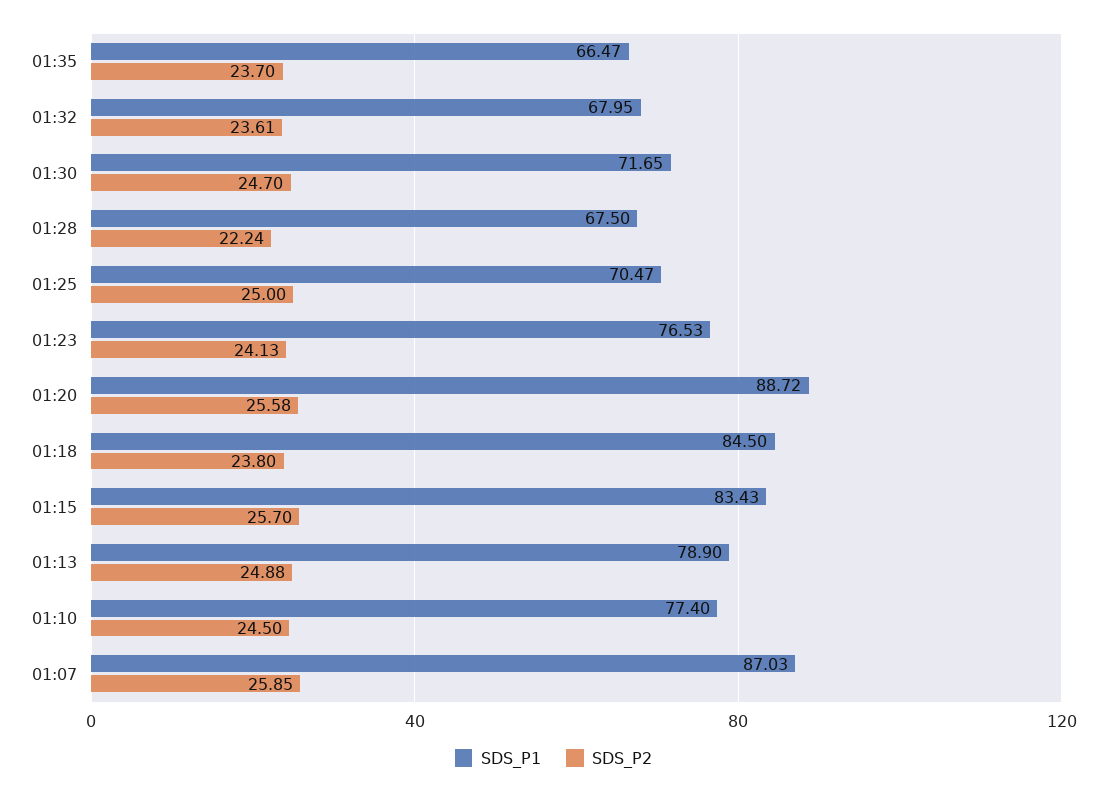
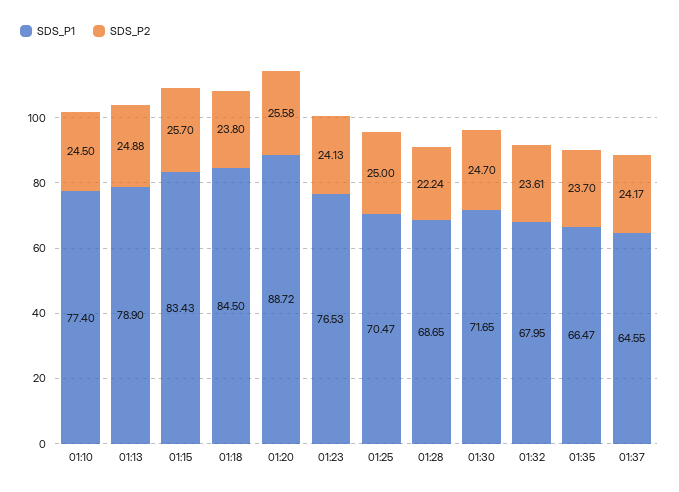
SDS_P1, 01:28: 67.5 -> 68.65
SDS_P1, 01:07: 87.03 -> none
SDS_P2, 01:07: 25.85 -> none
SDS_P1, 01:37: none -> 64.55
SDS_P2, 01:37: none -> 24.17

